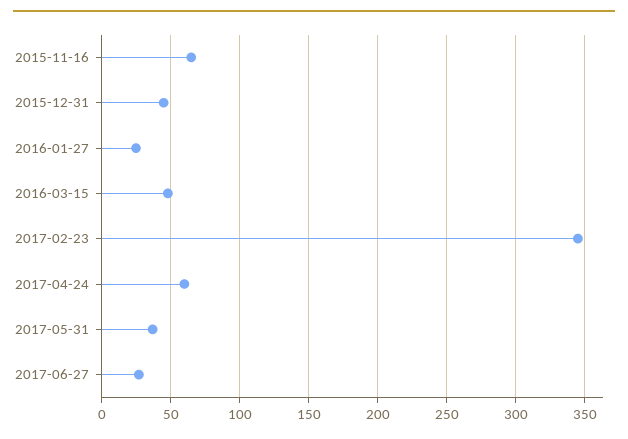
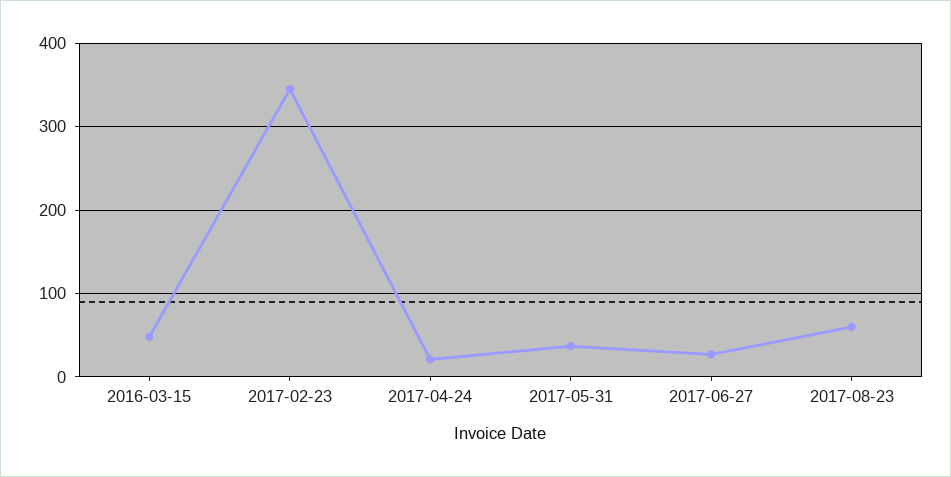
2015-11-16: 65 -> none
2015-12-31: 45 -> none
2016-01-27: 25 -> none
2017-04-24: 60 -> 20
2017-08-23: none -> 60

